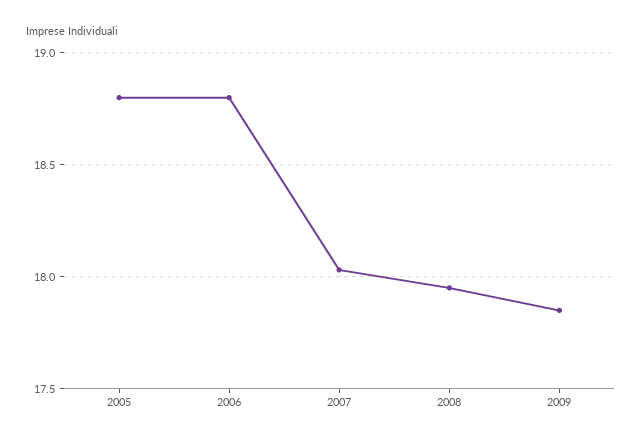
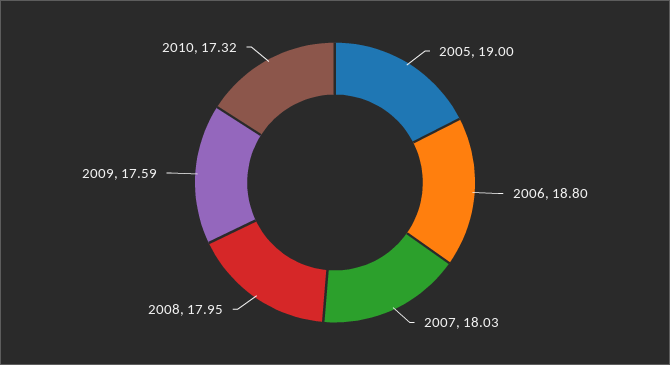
2005: 18.8 -> 19
2009: 17.85 -> 17.59
2010: none -> 17.32

